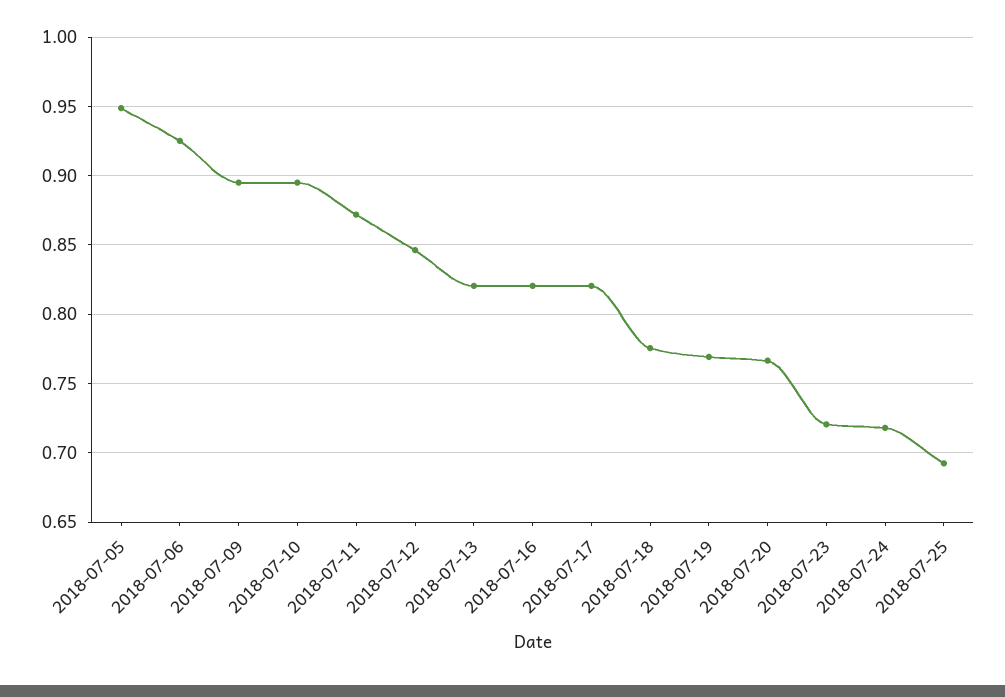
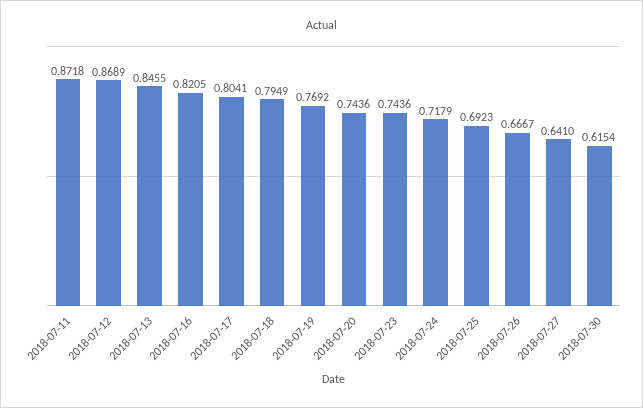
2018-07-05: 0.95 -> none
2018-07-06: 0.925 -> none
2018-07-09: 0.895 -> none
2018-07-10: 0.895 -> none
2018-07-12: 0.845 -> 0.8689
2018-07-13: 0.82 -> 0.8455
2018-07-17: 0.82 -> 0.8041
2018-07-18: 0.775 -> 0.7949
2018-07-20: 0.765 -> 0.7436
2018-07-23: 0.72 -> 0.7436
2018-07-26: none -> 0.6667
2018-07-27: none -> 0.641
2018-07-30: none -> 0.6154

